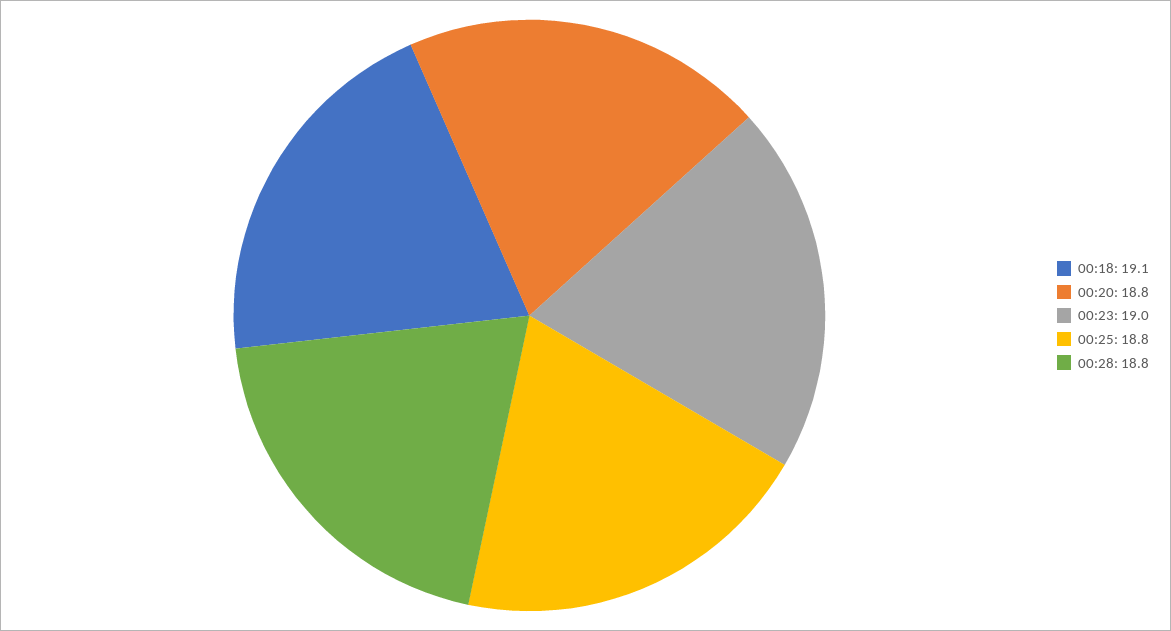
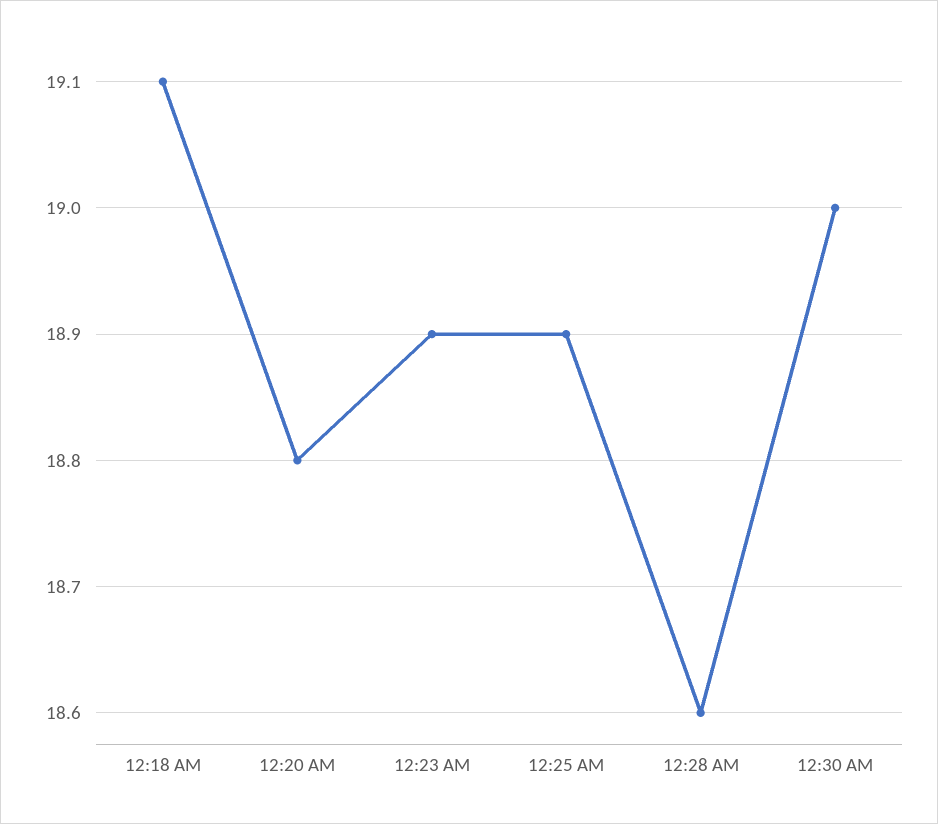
00:23: 19 -> 18.9
00:25: 18.8 -> 18.9
00:28: 18.8 -> 18.6
12:30 AM: none -> 19

